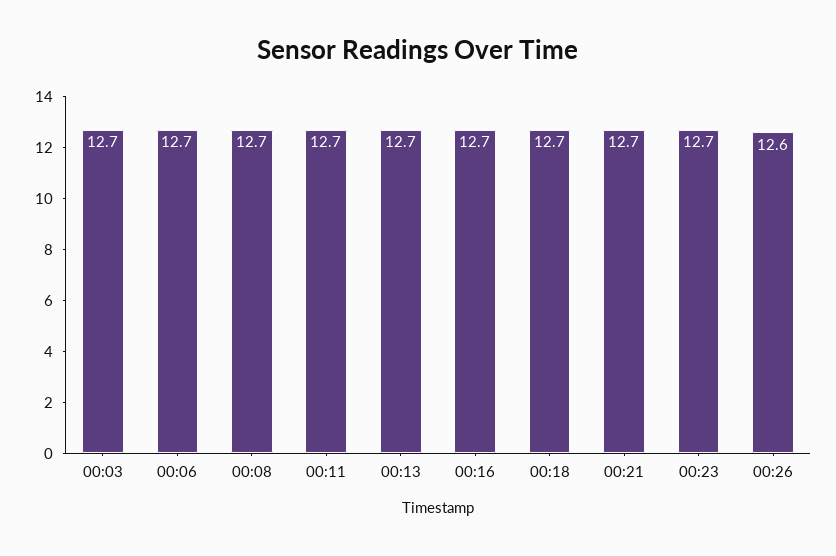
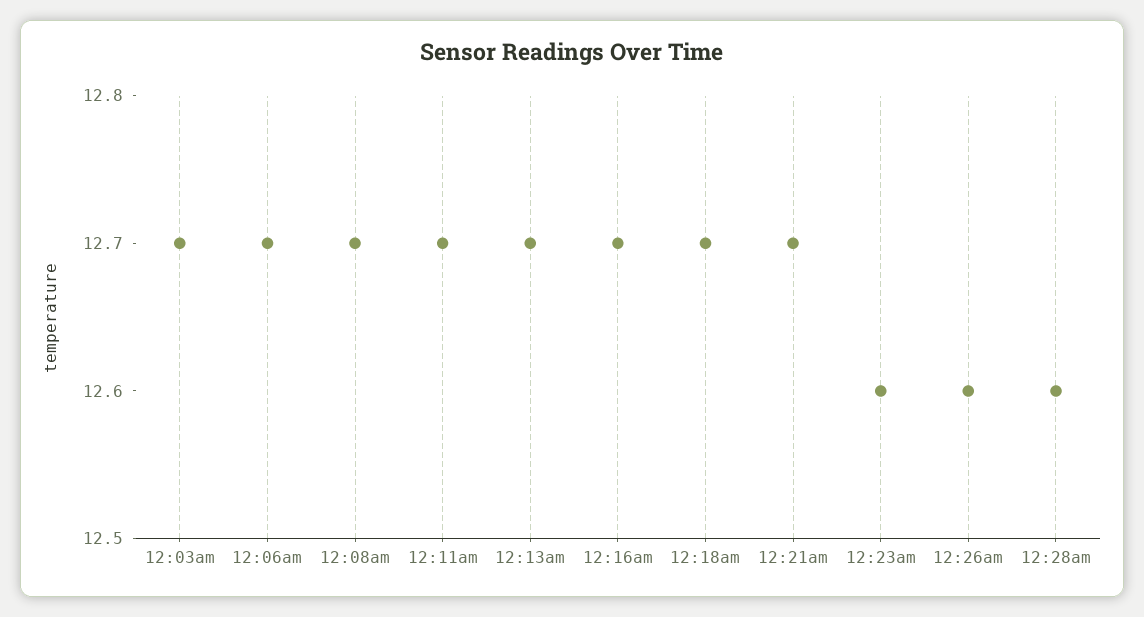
00:23: 12.7 -> 12.6
12:28am: none -> 12.6

